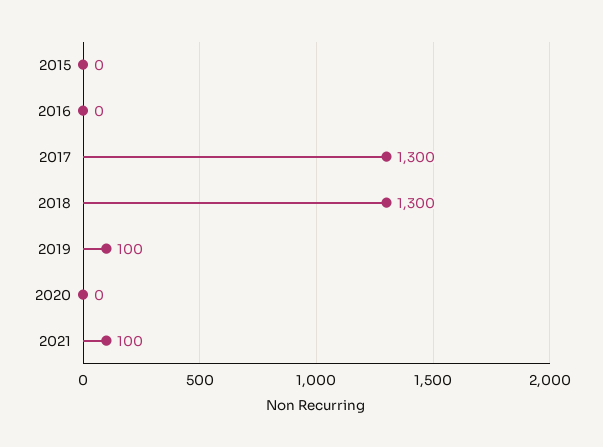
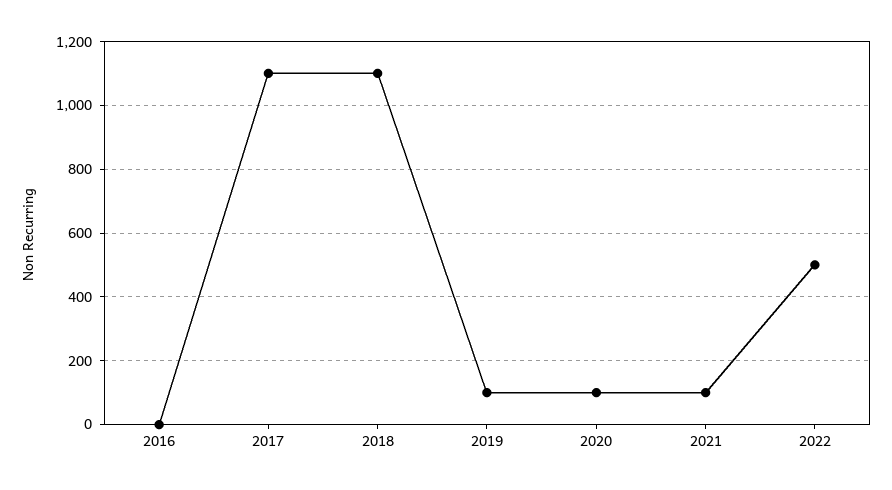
2015: 0 -> none
2017: 1300 -> 1100
2018: 1300 -> 1100
2020: 0 -> 100
2022: none -> 500

